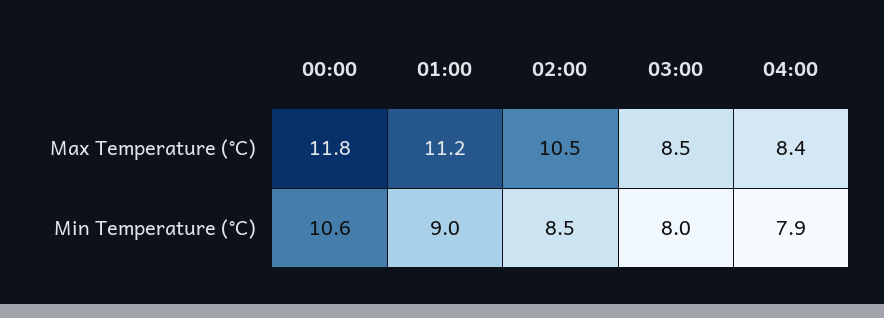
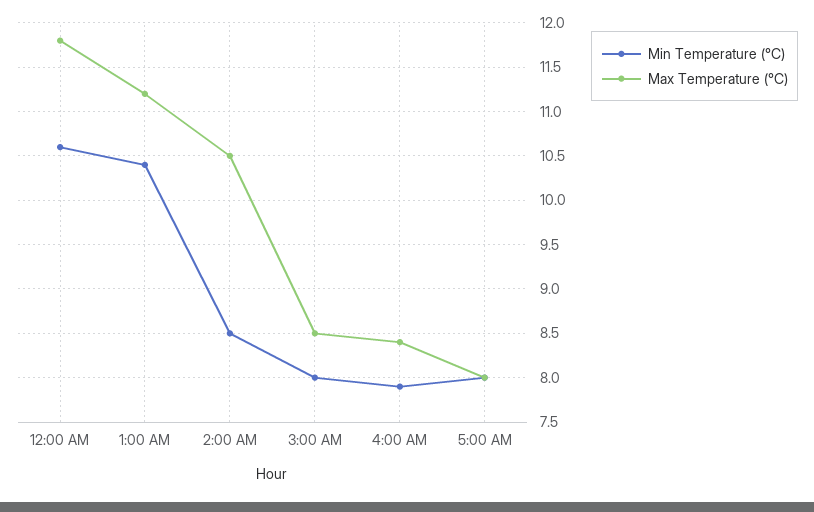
Min Temperature (°C), 01:00: 9 -> 10.4
Min Temperature (°C), 5:00 AM: none -> 8
Max Temperature (°C), 5:00 AM: none -> 8

